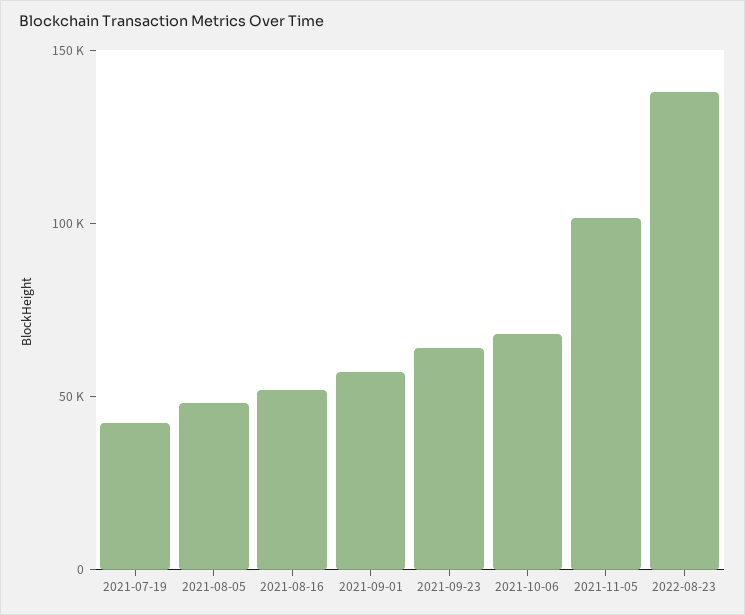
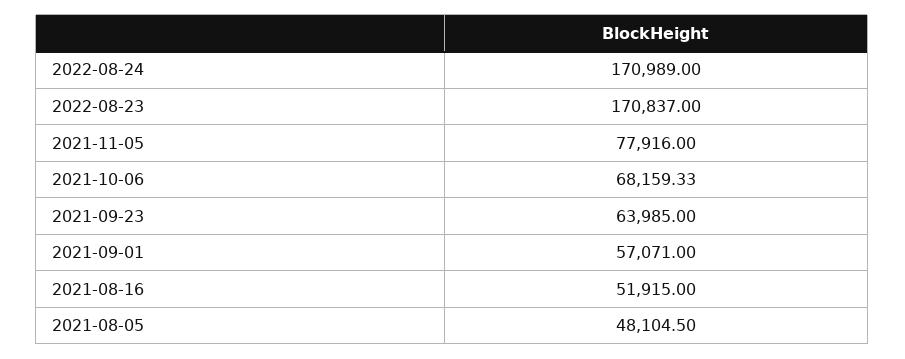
2021-07-19: 40000 -> none
2021-11-05: 100000 -> 77916
2022-08-23: 140000 -> 170837
2022-08-24: none -> 170989

